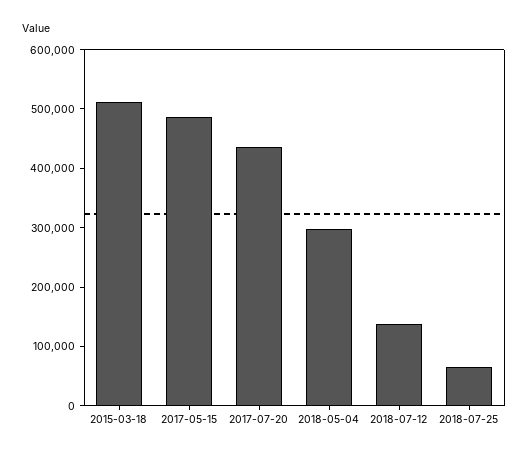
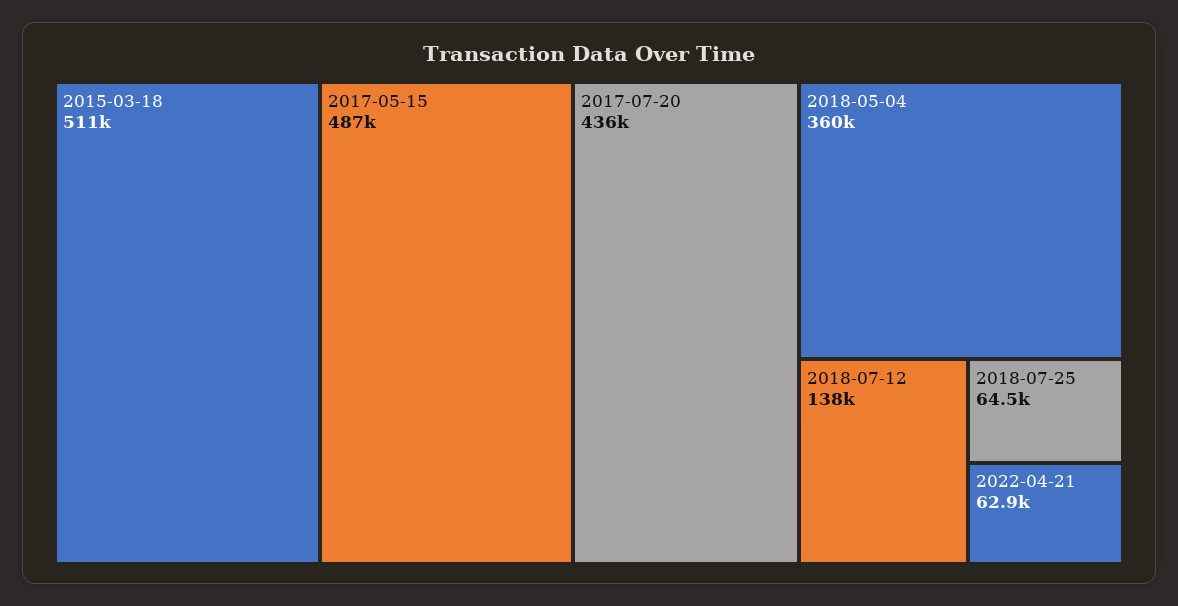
2018-05-04: 300000 -> 360000
2022-04-21: none -> 62900

